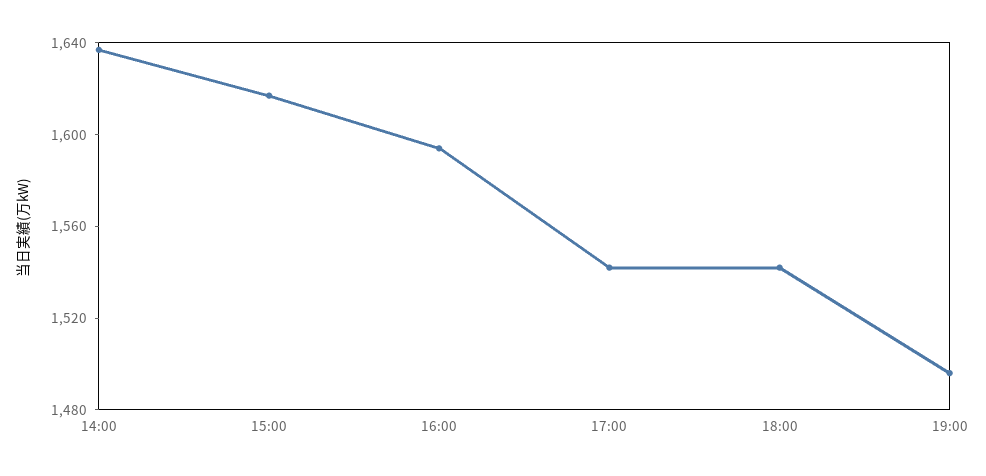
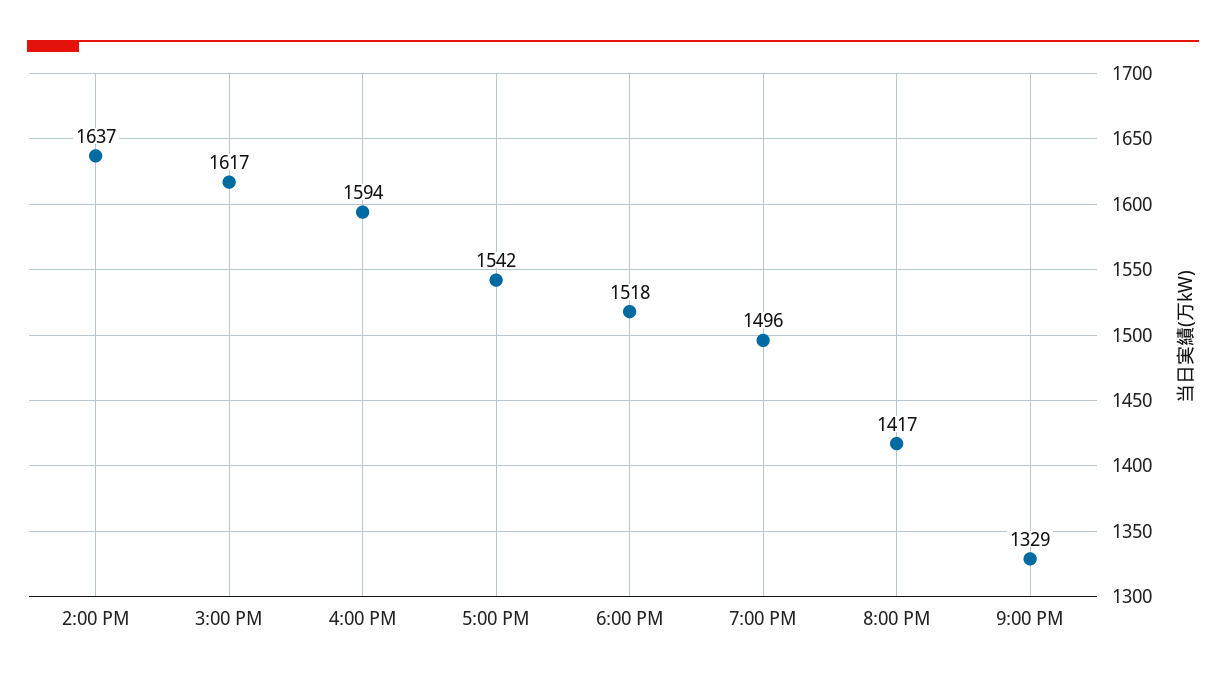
18:00: 1540 -> 1518
8:00 PM: none -> 1417
9:00 PM: none -> 1329

